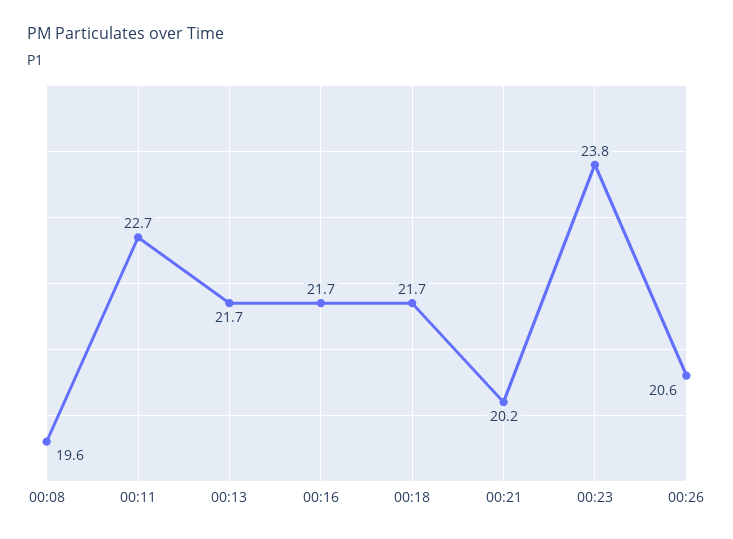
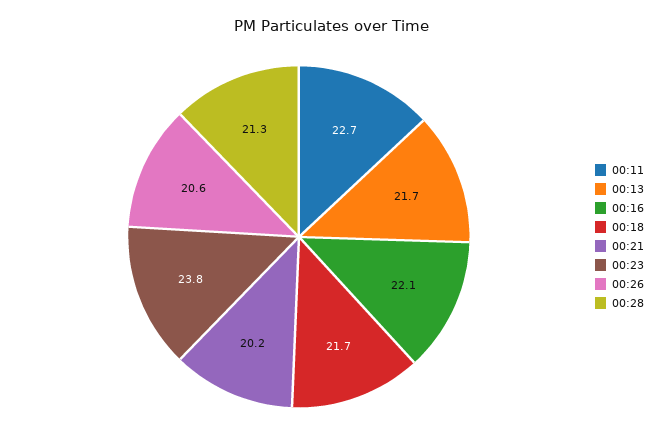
00:08: 19.6 -> none
00:16: 21.7 -> 22.1
00:28: none -> 21.3

